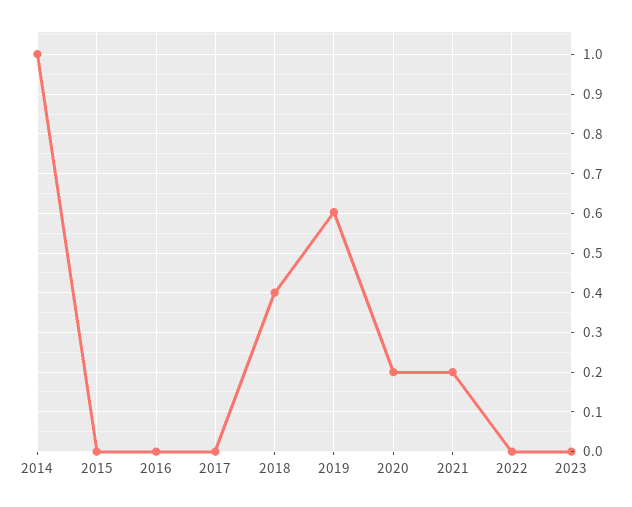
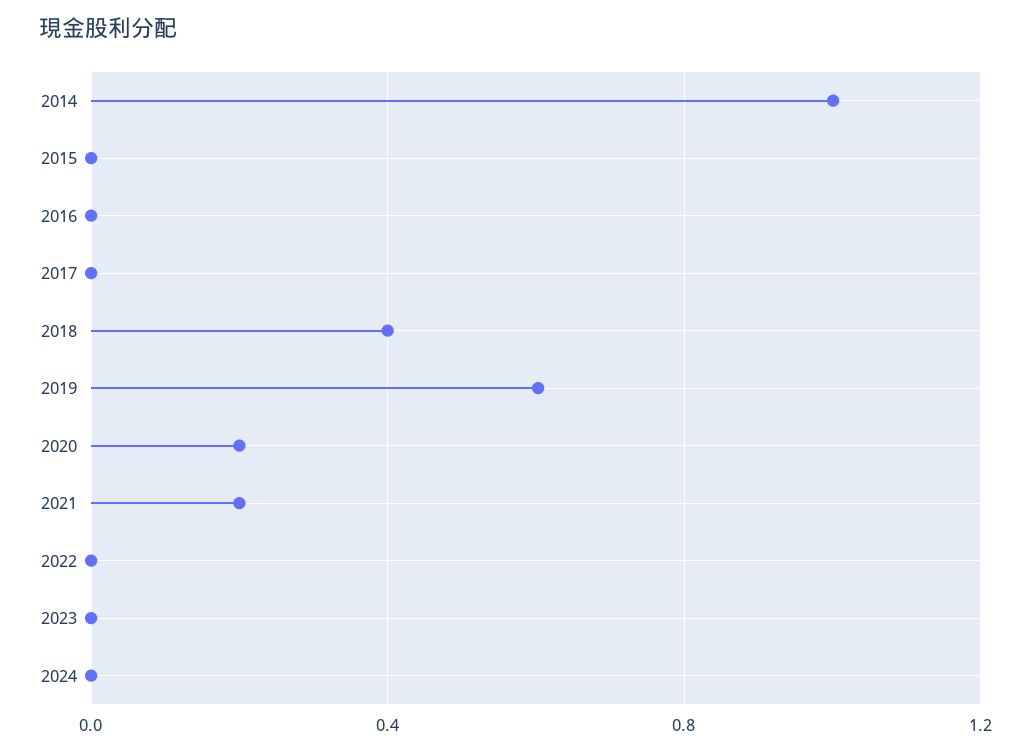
2024: none -> 0

